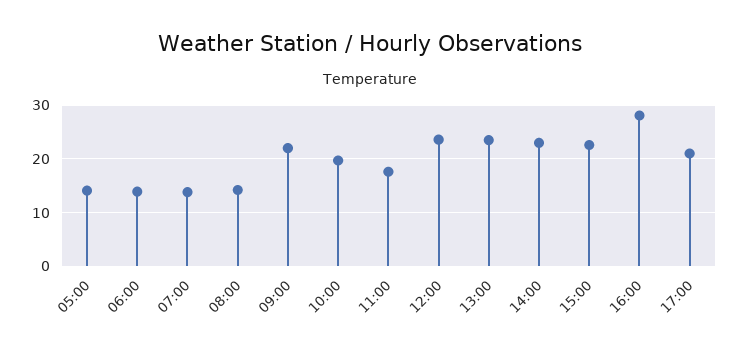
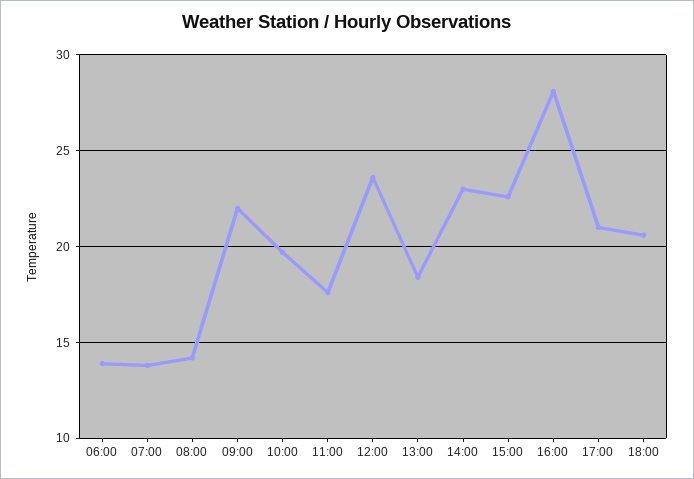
05:00: 14 -> none
13:00: 24 -> 18.5
18:00: none -> 20.5

